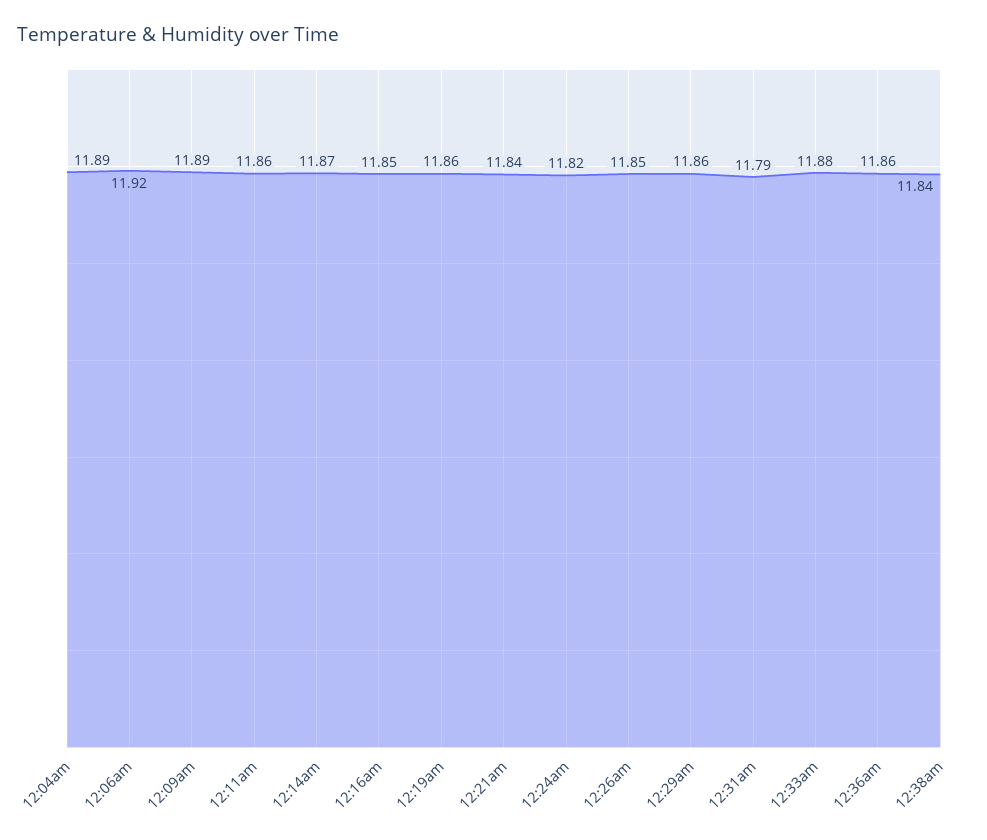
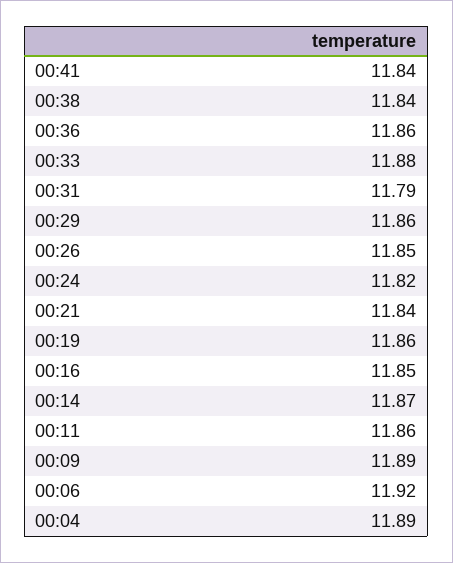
00:41: none -> 11.84

